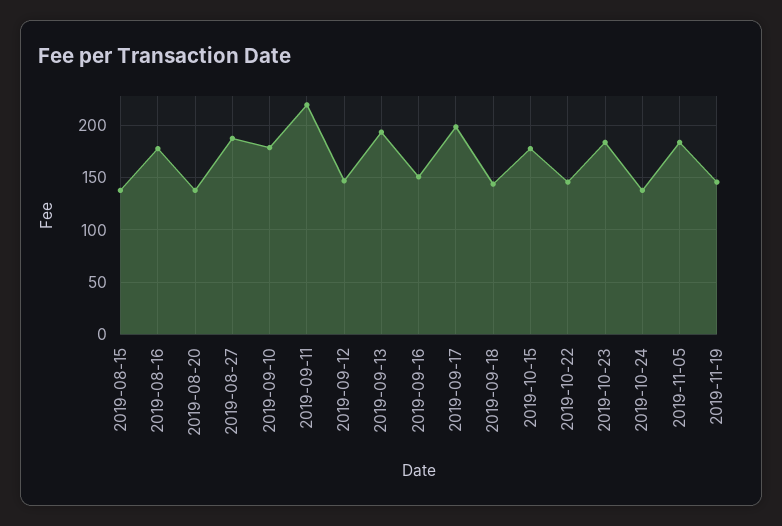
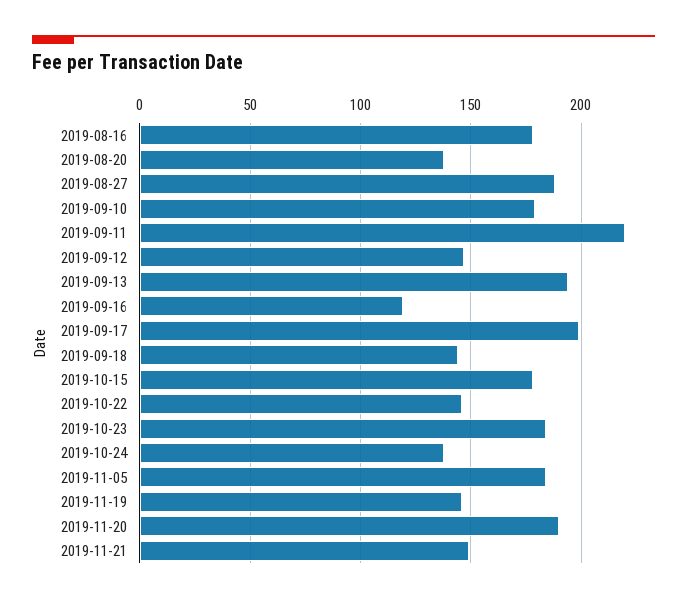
2019-08-15: 140 -> none
2019-09-16: 150 -> 120
2019-11-20: none -> 190
2019-11-21: none -> 150

